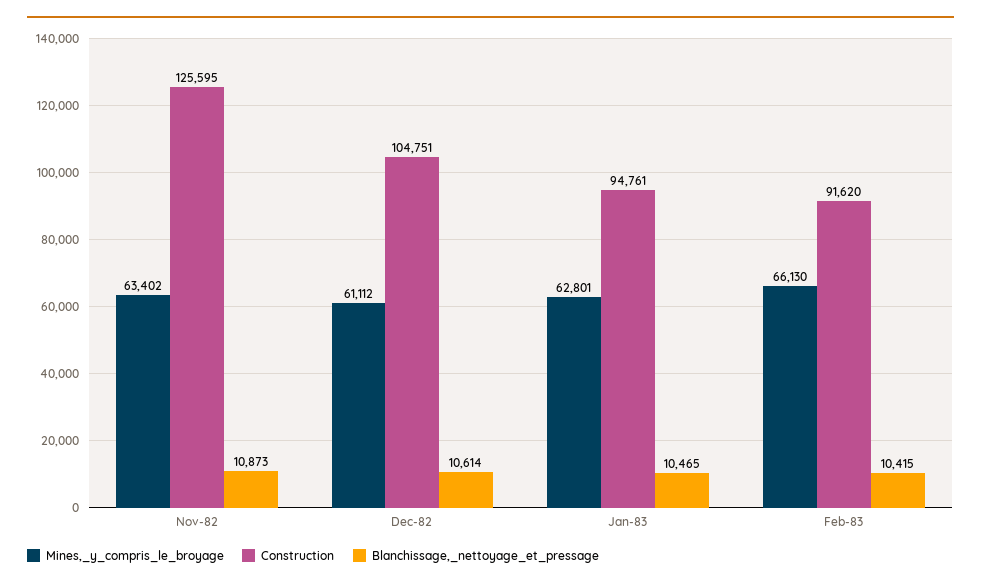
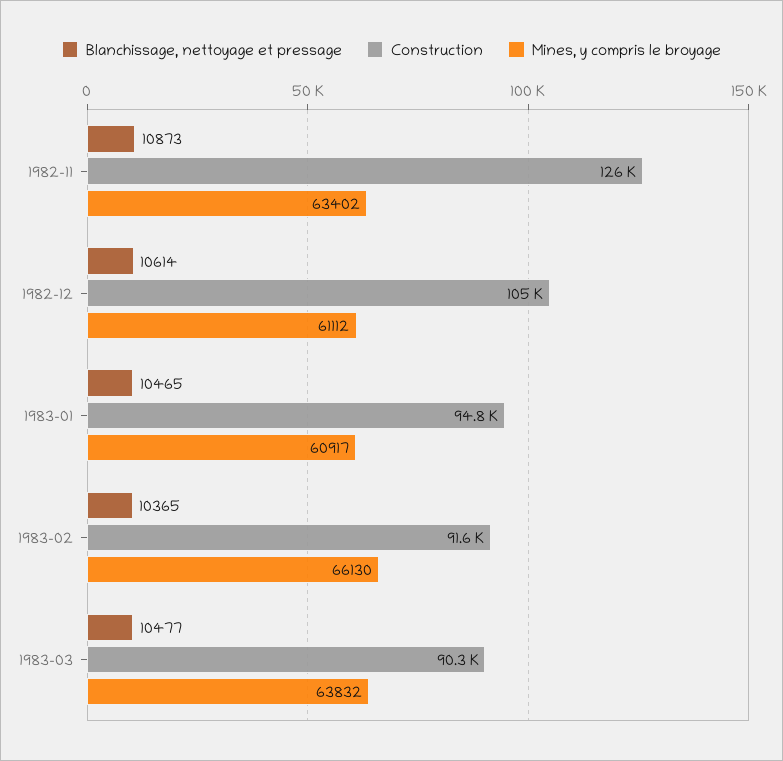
Mines,_y_compris_le_broyage, Jan-83: 62801 -> 60917
Blanchissage,_nettoyage_et_pressage, Feb-83: 10415 -> 10365
Blanchissage,_nettoyage_et_pressage, 1983-03: none -> 10477
Construction, 1983-03: none -> 90300
Mines,_y_compris_le_broyage, 1983-03: none -> 63832

